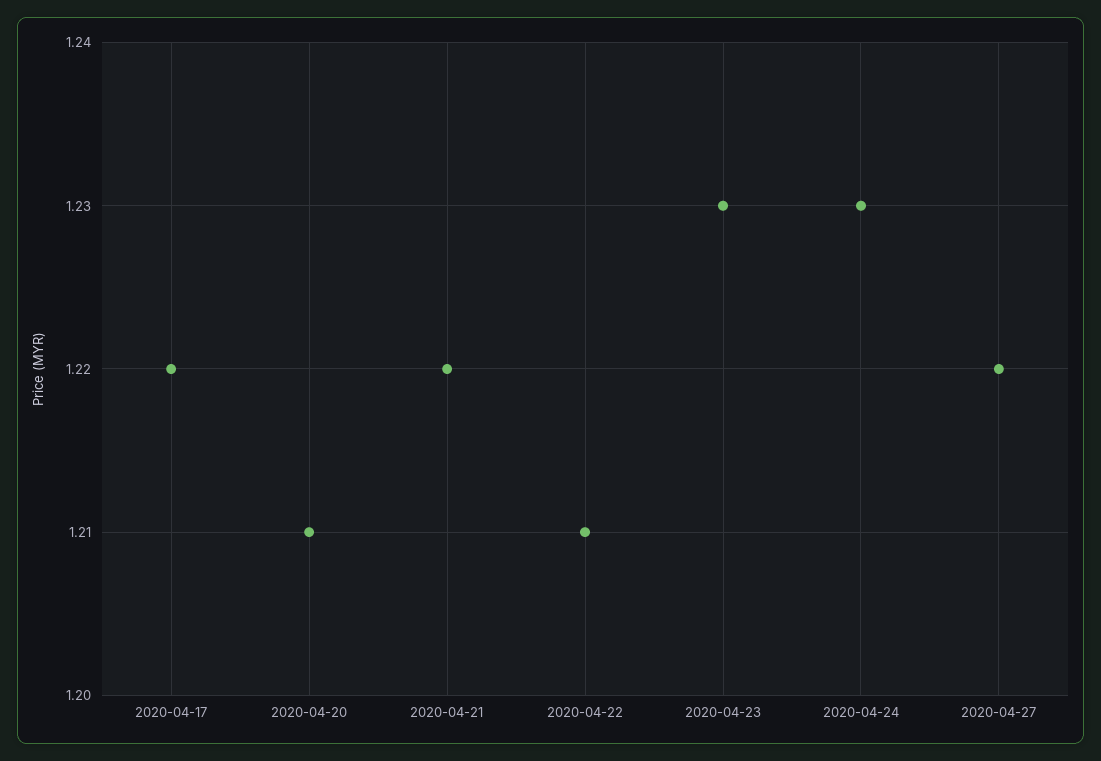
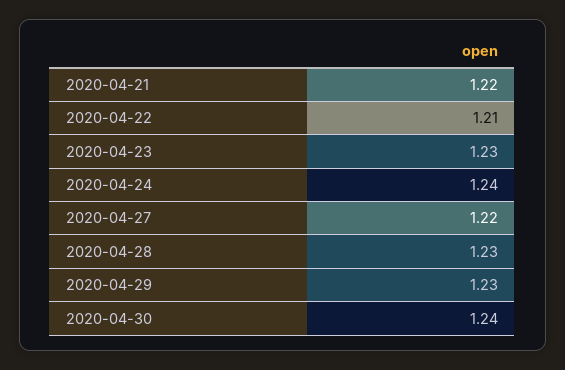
2020-04-17: 1.22 -> none
2020-04-20: 1.21 -> none
2020-04-24: 1.23 -> 1.24
2020-04-28: none -> 1.23
2020-04-29: none -> 1.23
2020-04-30: none -> 1.24

